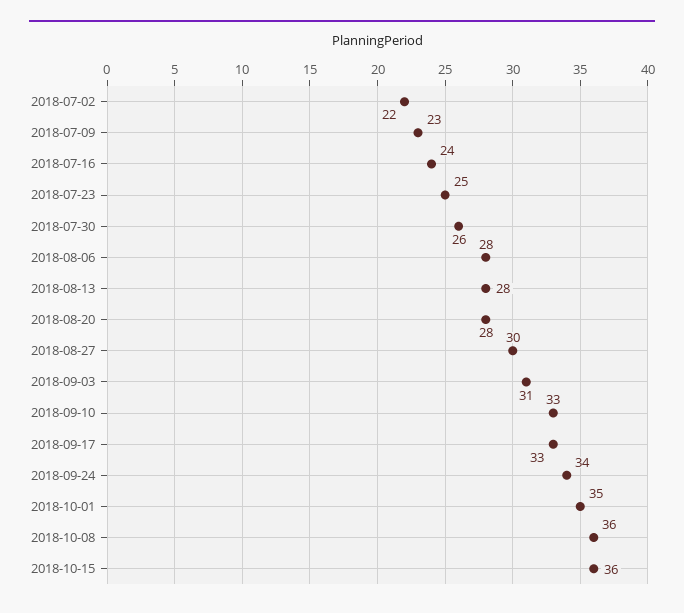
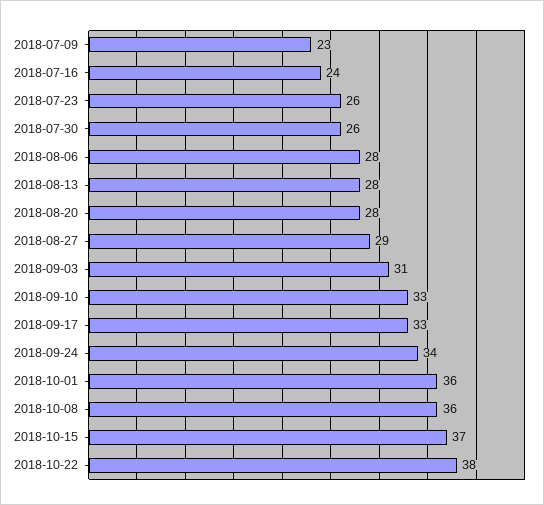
2018-07-02: 22 -> none
2018-07-23: 25 -> 26
2018-08-27: 30 -> 29
2018-10-01: 35 -> 36
2018-10-15: 36 -> 37
2018-10-22: none -> 38

